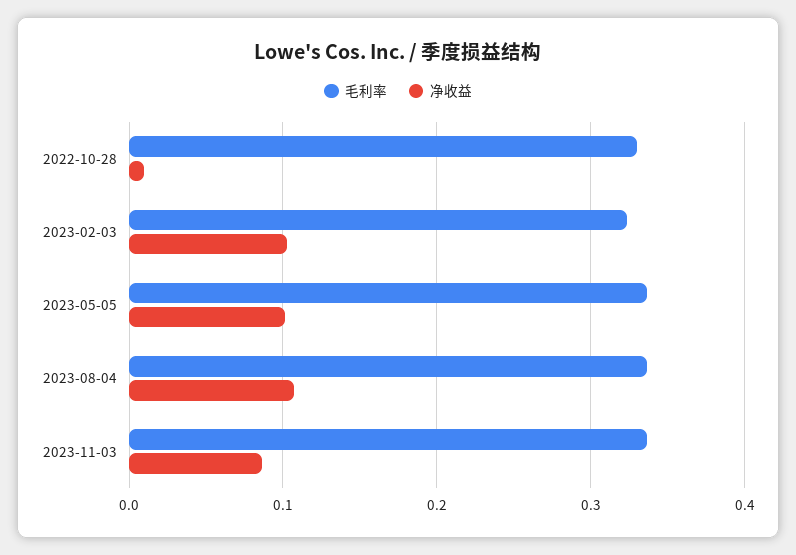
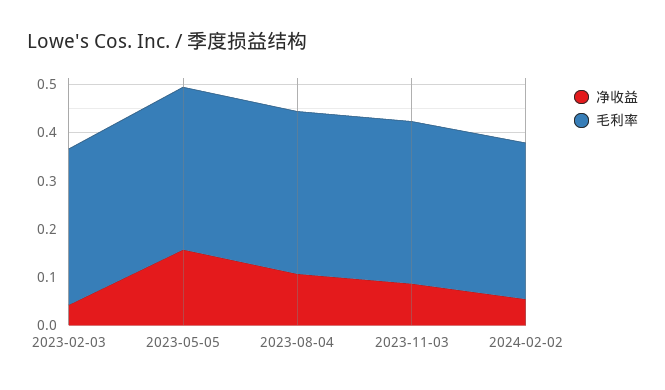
毛利率, 2022-10-28: 0.33 -> none
净收益, 2022-10-28: 0.01 -> none
净收益, 2023-02-03: 0.1 -> 0.04
净收益, 2023-05-05: 0.1 -> 0.16
净收益, 2024-02-02: none -> 0.06
毛利率, 2024-02-02: none -> 0.32

